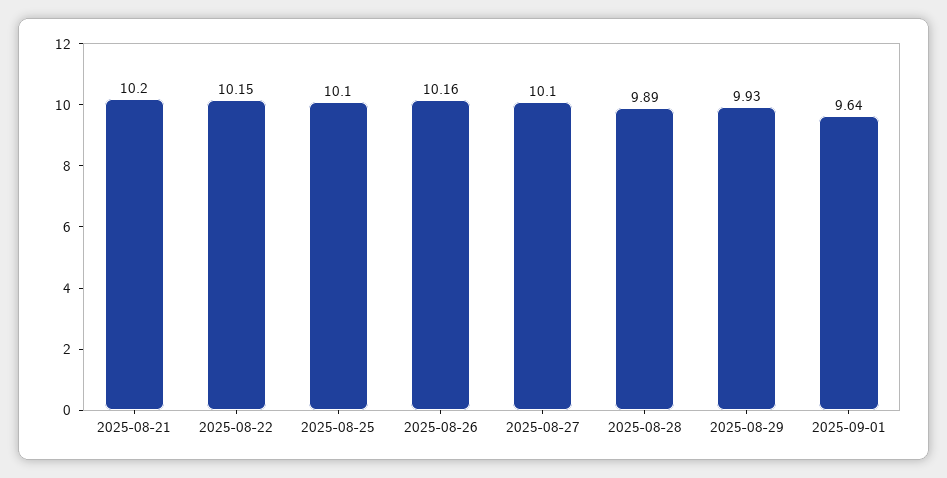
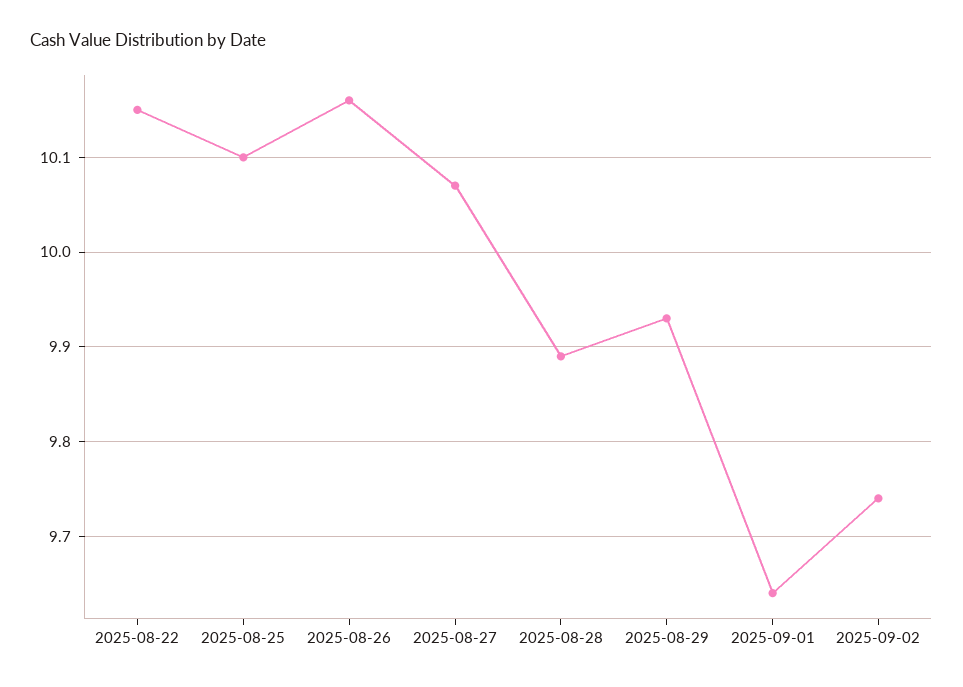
2025-08-21: 10.2 -> none
2025-08-27: 10.1 -> 10.07
2025-09-02: none -> 9.74

